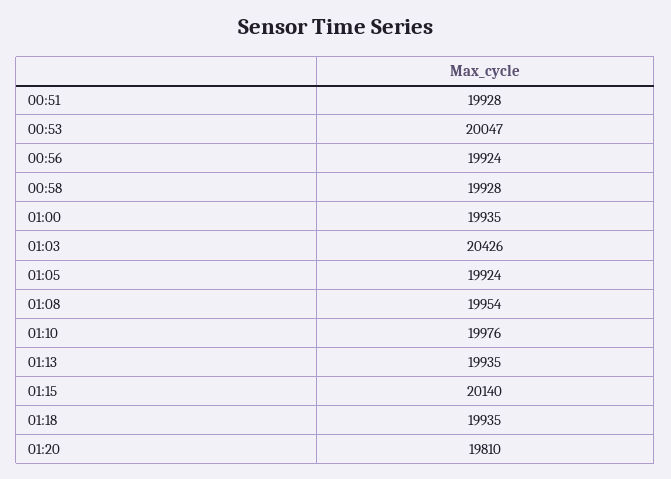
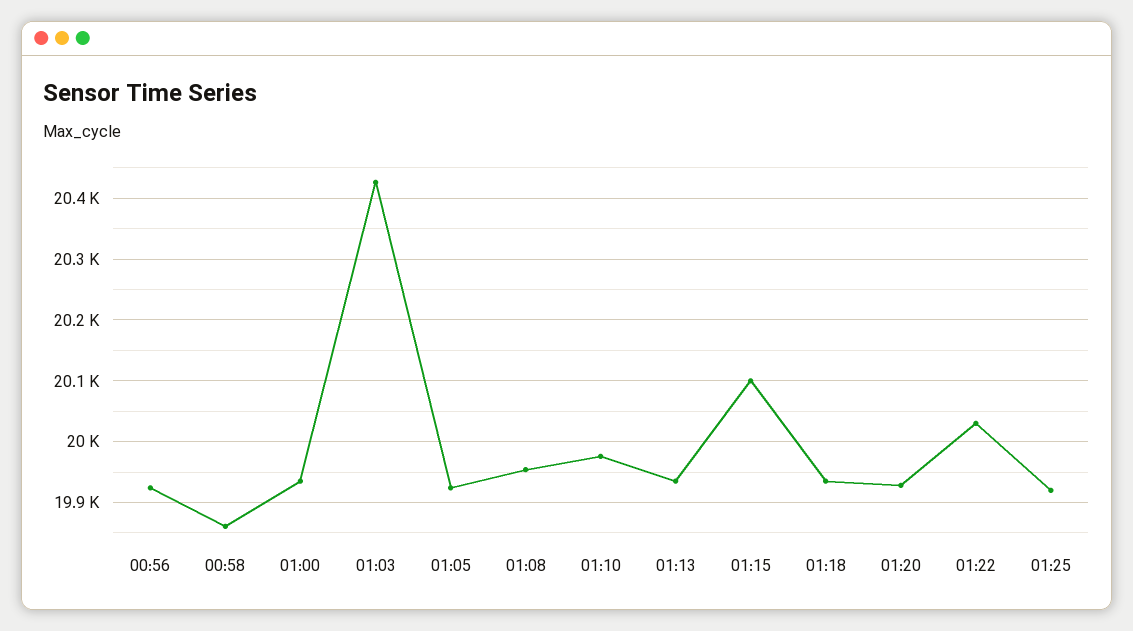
00:51: 19928 -> none
00:53: 20047 -> none
00:58: 19928 -> 19860
01:15: 20140 -> 20100
01:20: 19810 -> 19930
01:22: none -> 20030
01:25: none -> 19920

